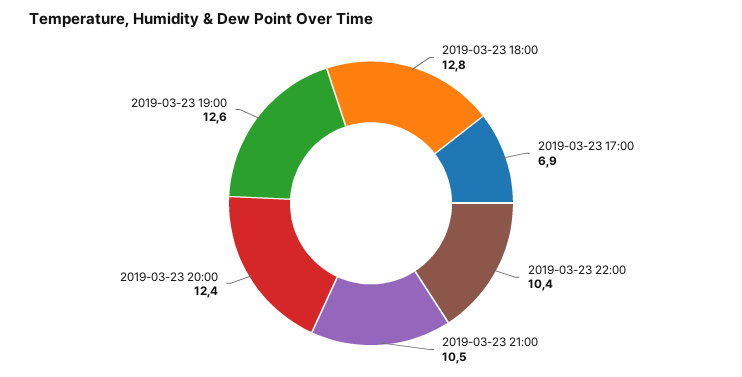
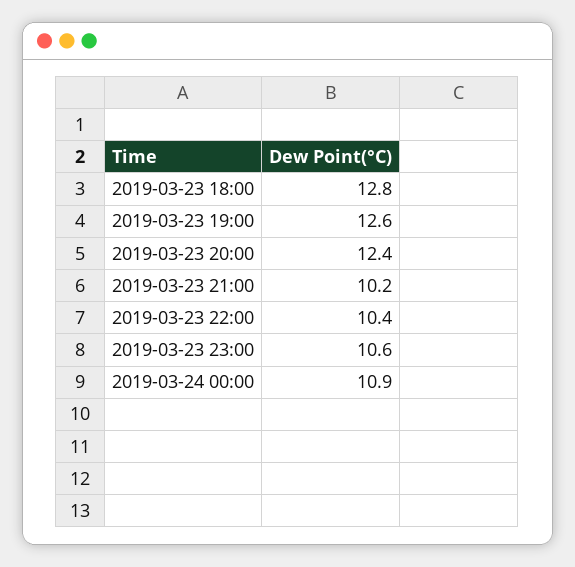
2019-03-23 17:00: 6.9 -> none
2019-03-23 21:00: 10.5 -> 10.2
2019-03-23 23:00: none -> 10.6
2019-03-24 00:00: none -> 10.9

